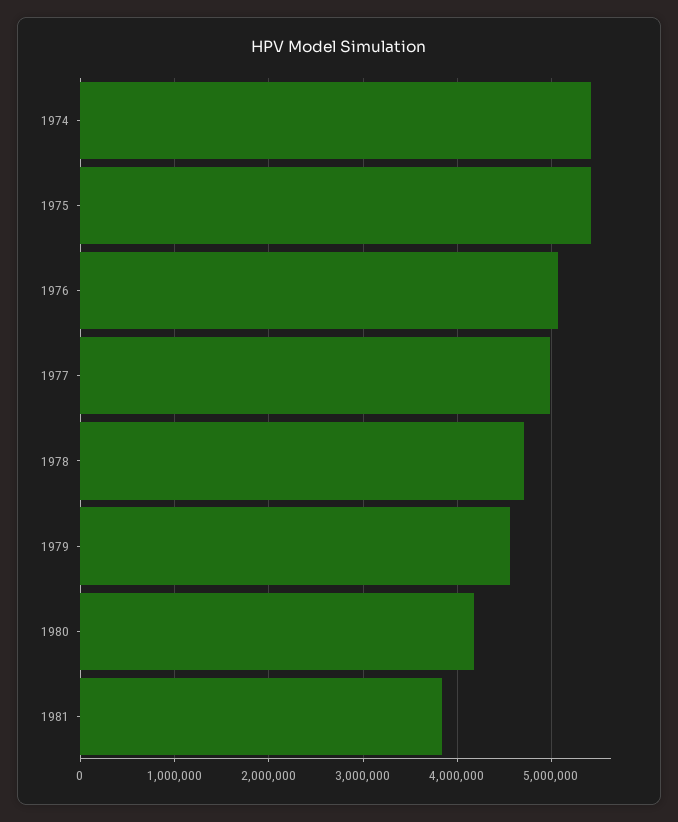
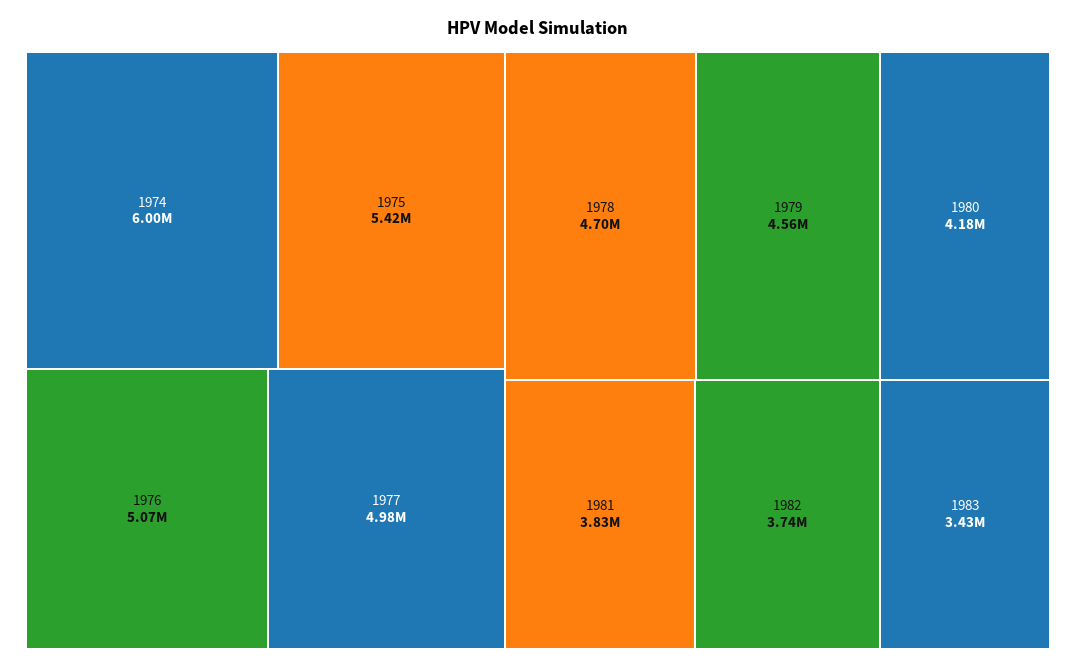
1974: 5400000 -> 6000000
1982: none -> 3740000
1983: none -> 3430000

